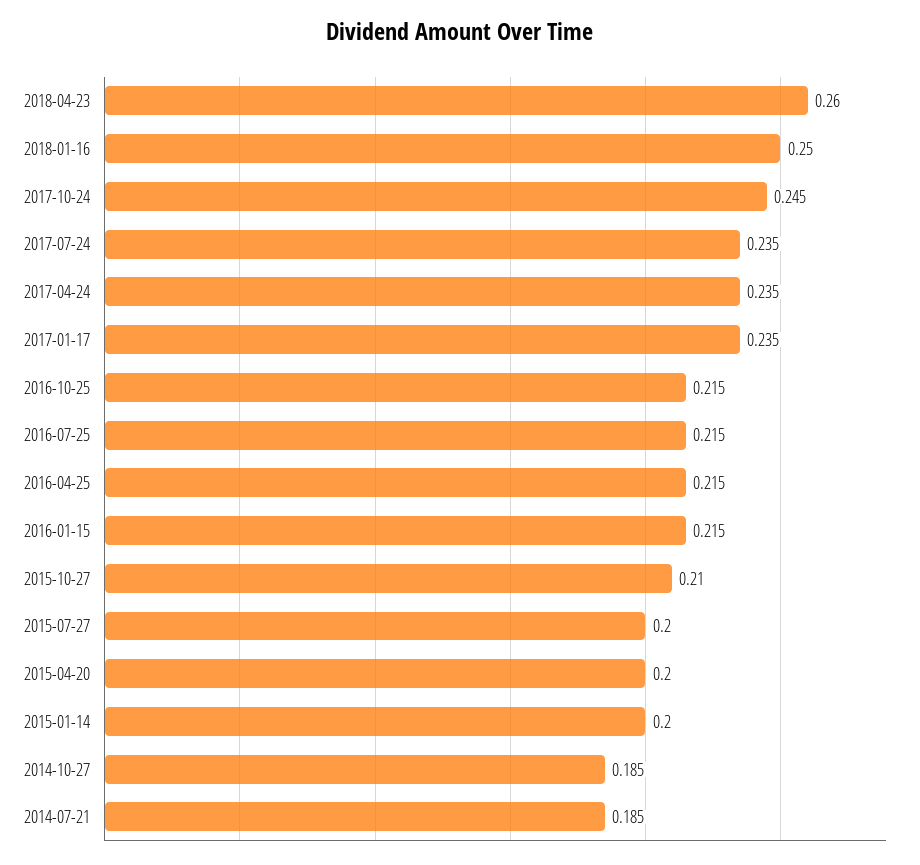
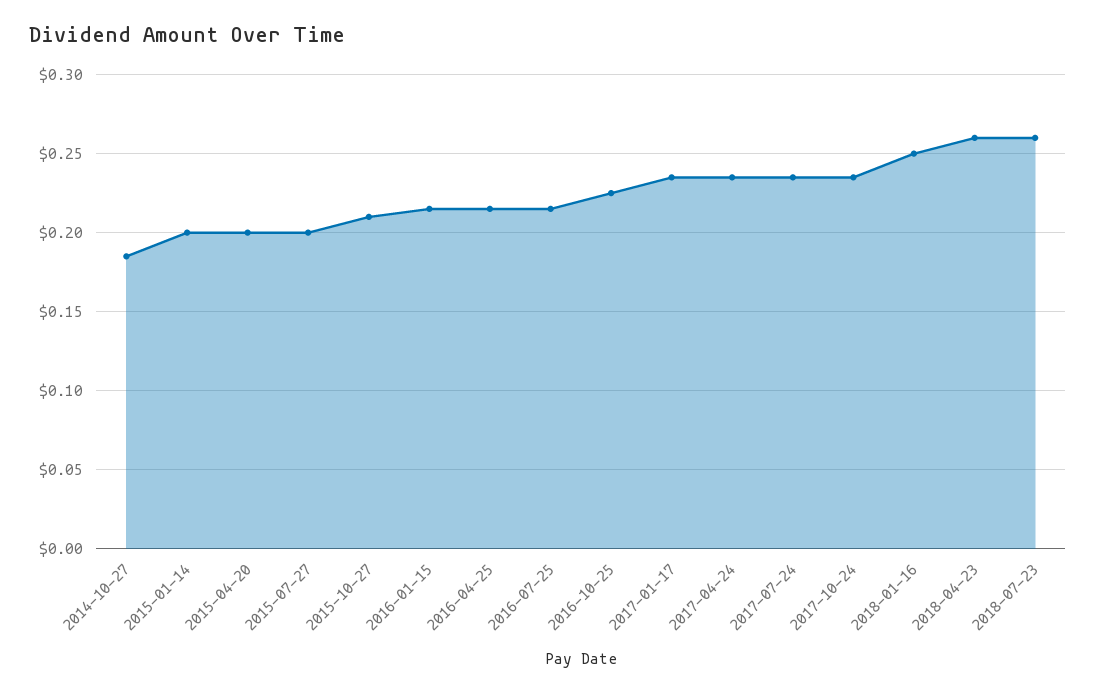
2017-10-24: 0.245 -> 0.235
2016-10-25: 0.215 -> 0.225
2014-07-21: 0.185 -> none
2018-07-23: none -> 0.26

